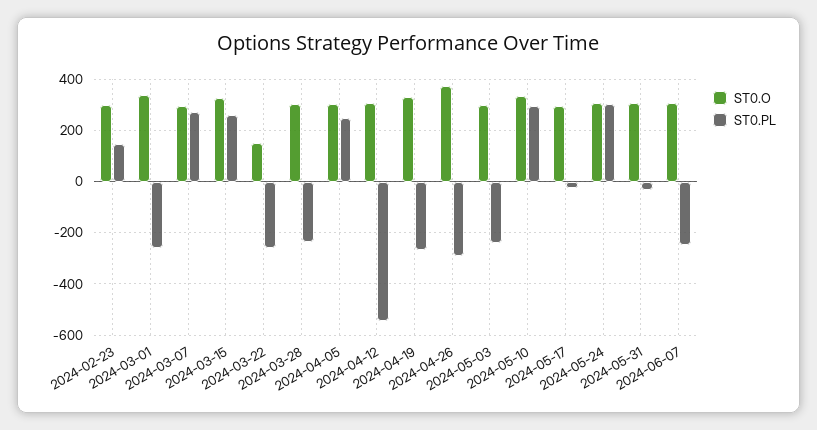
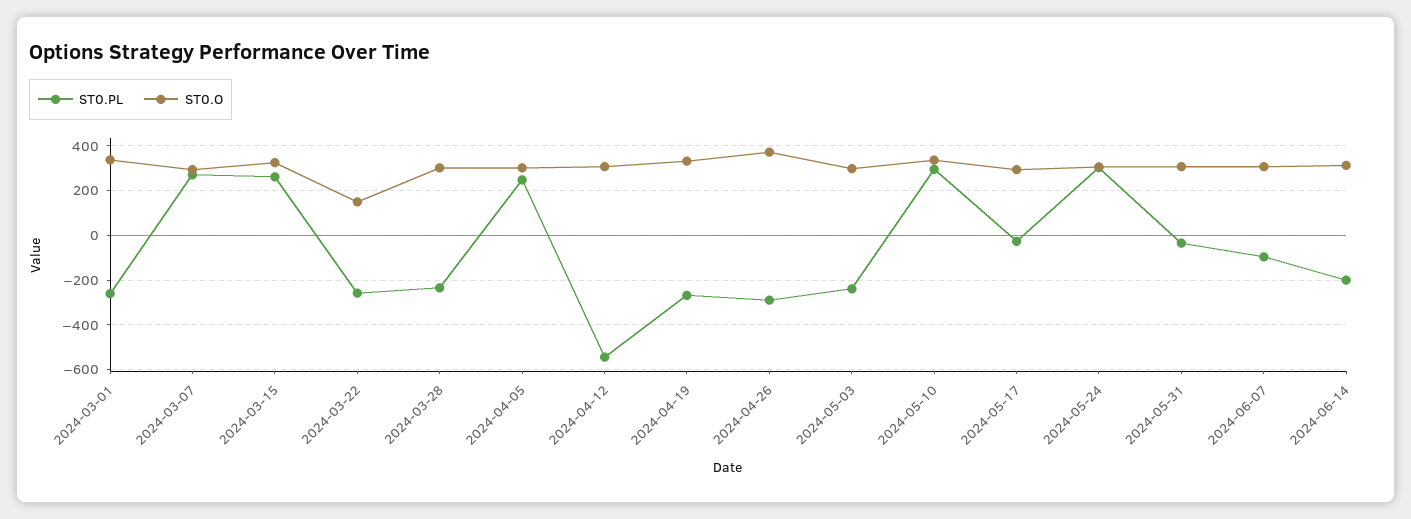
ST0.O, 2024-02-23: 300 -> none
ST0.PL, 2024-02-23: 150 -> none
ST0.PL, 2024-06-07: -250 -> -100
ST0.PL, 2024-06-14: none -> -200
ST0.O, 2024-06-14: none -> 300

